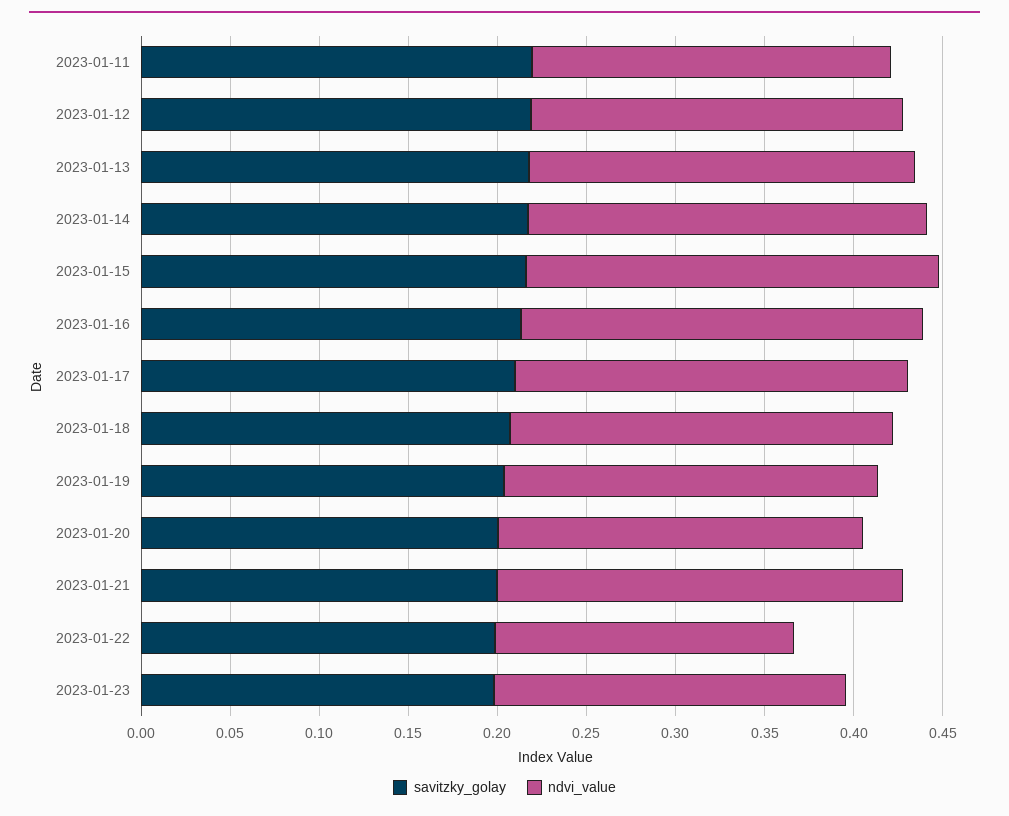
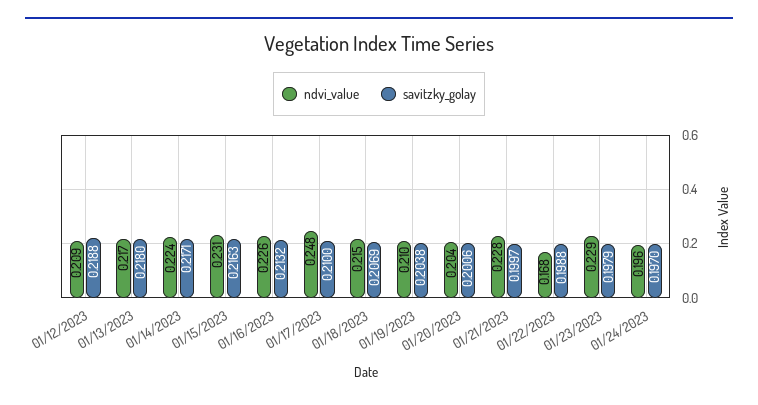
savitzky_golay, 2023-01-11: 0.22 -> none
ndvi_value, 2023-01-11: 0.2 -> none
ndvi_value, 2023-01-17: 0.22 -> 0.248
ndvi_value, 2023-01-23: 0.2 -> 0.229
ndvi_value, 01/24/2023: none -> 0.196
savitzky_golay, 01/24/2023: none -> 0.197

